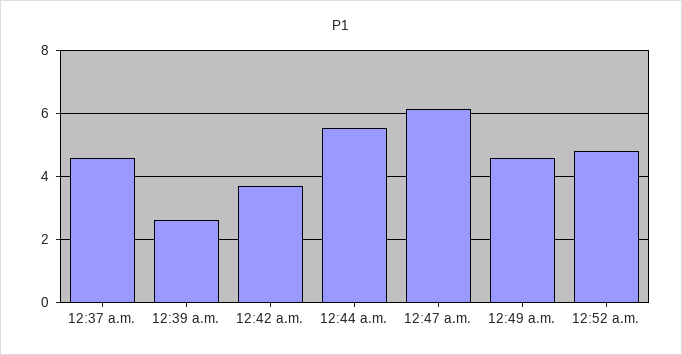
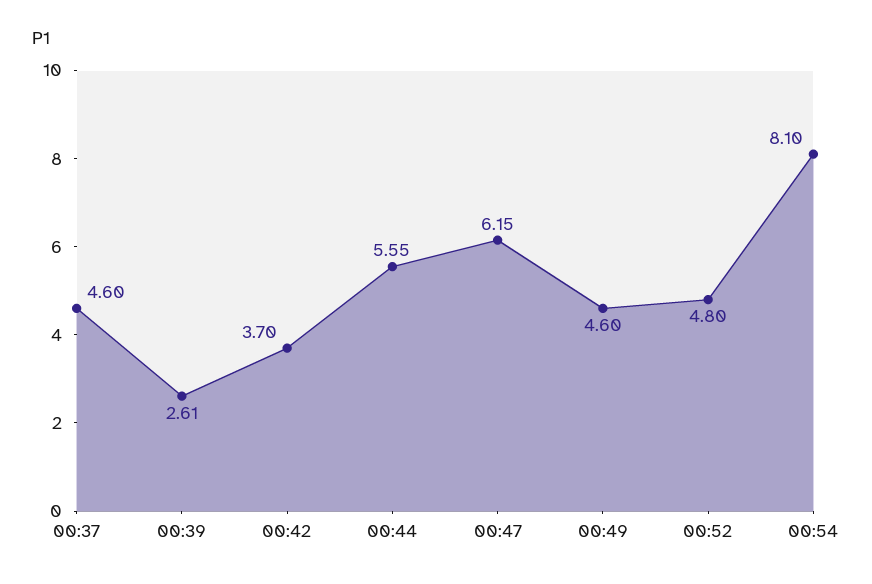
00:54: none -> 8.1

